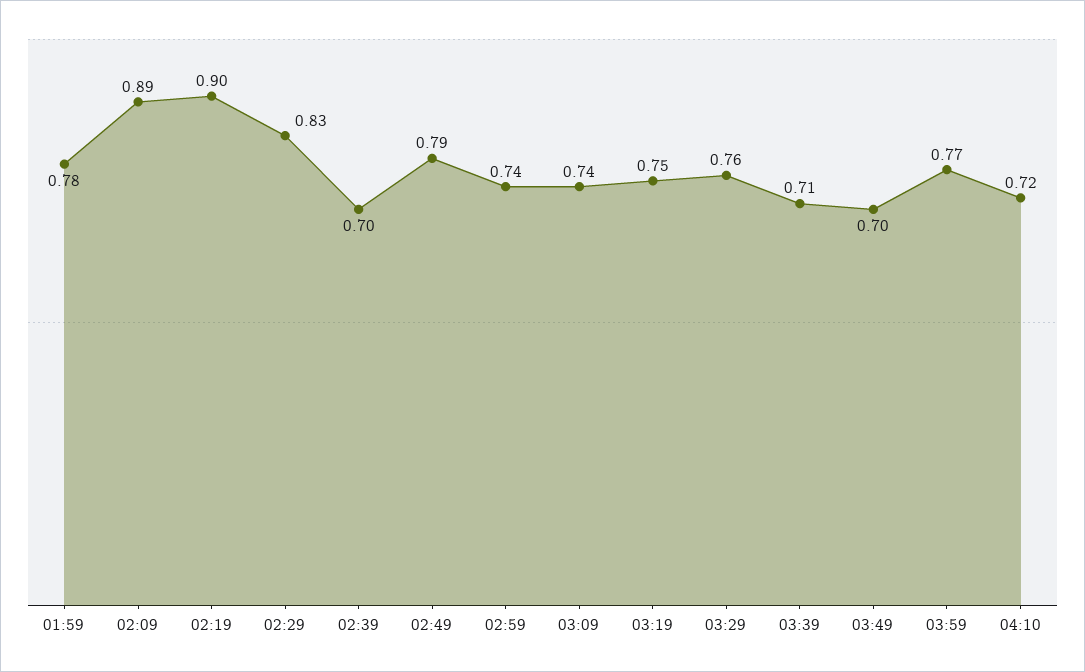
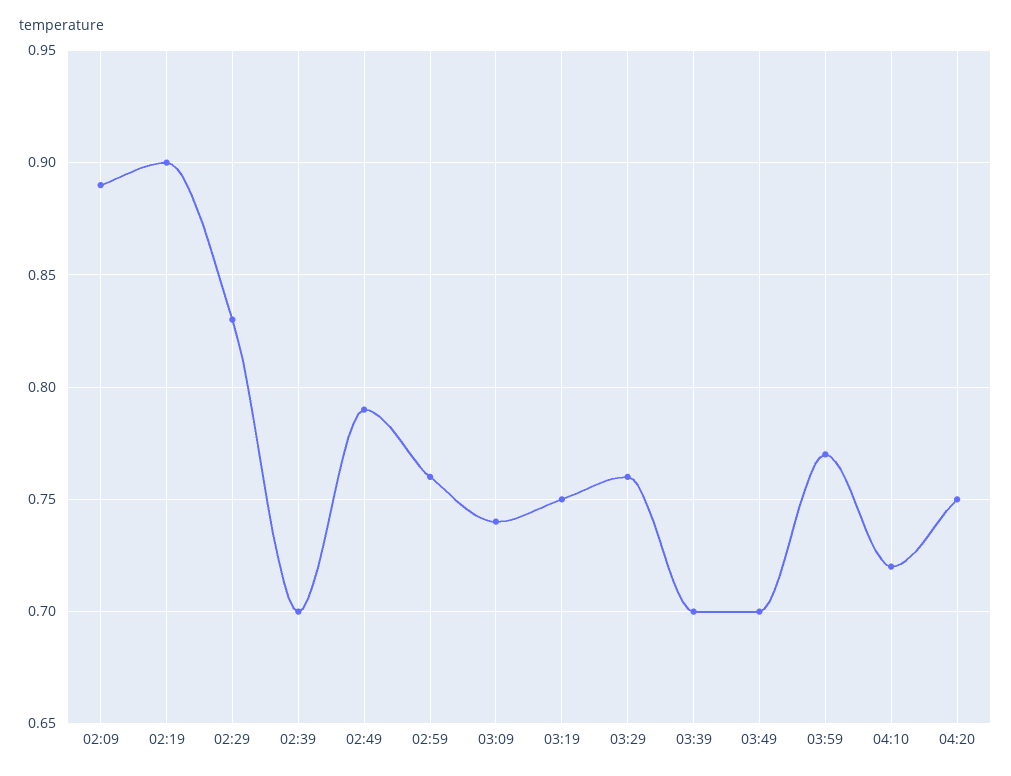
01:59: 0.78 -> none
02:59: 0.74 -> 0.76
03:39: 0.71 -> 0.7
04:20: none -> 0.75

